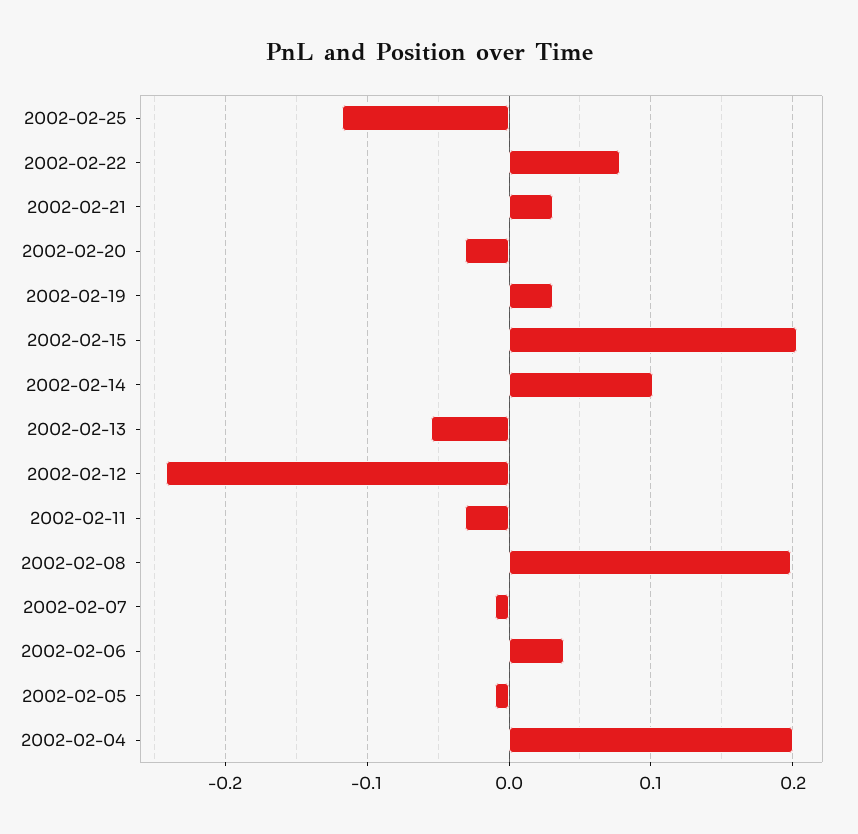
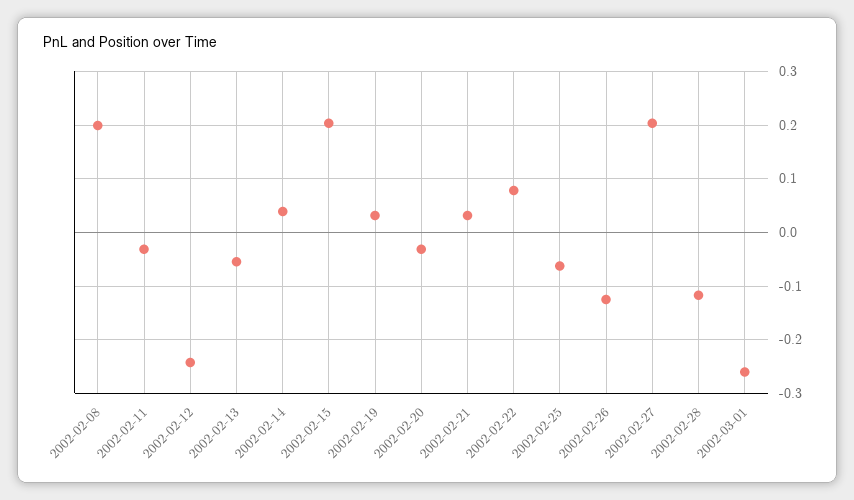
2002-02-25: -0.12 -> -0.06
2002-02-14: 0.1 -> 0.04
2002-02-07: -0.01 -> none
2002-02-06: 0.04 -> none
2002-02-05: -0.01 -> none
2002-02-04: 0.2 -> none
2002-02-26: none -> -0.12
2002-02-27: none -> 0.2
2002-02-28: none -> -0.12
2002-03-01: none -> -0.26

